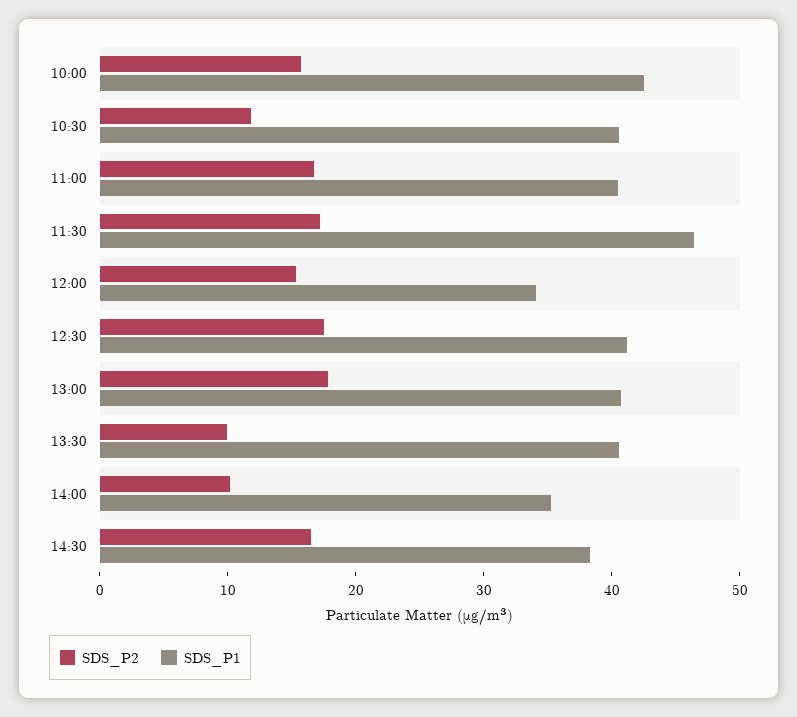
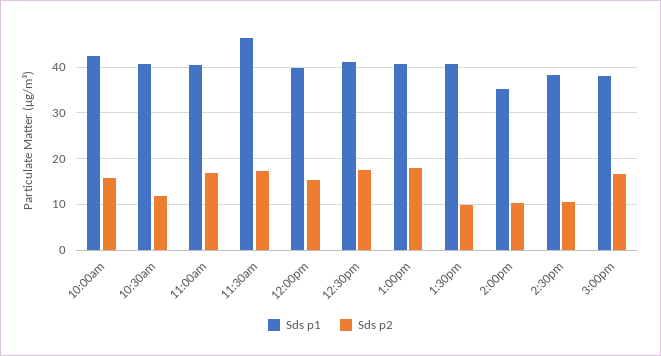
SDS_P1, 12:00: 34 -> 40
SDS_P2, 14:30: 16 -> 10
SDS_P1, 3:00pm: none -> 38
SDS_P2, 3:00pm: none -> 16

